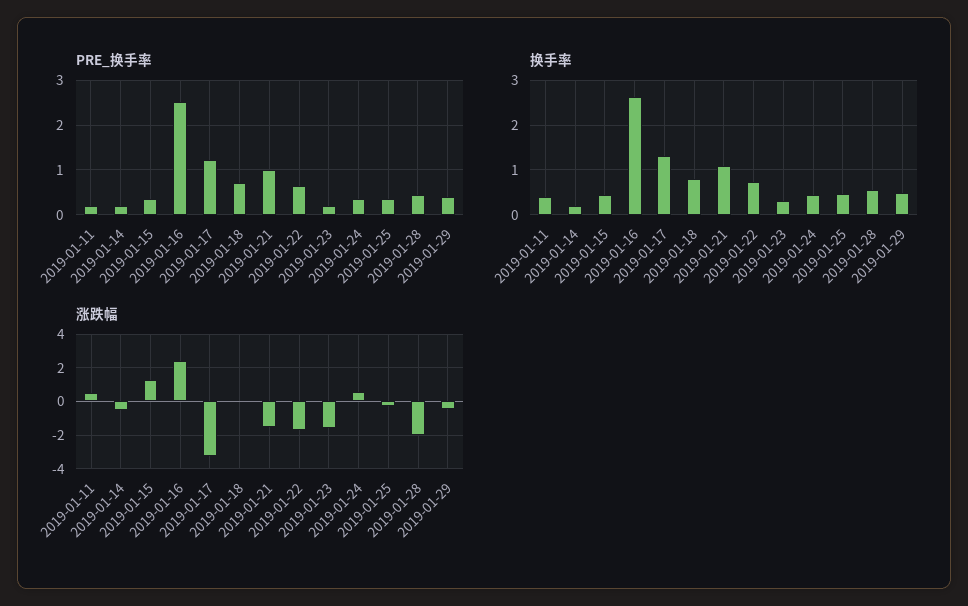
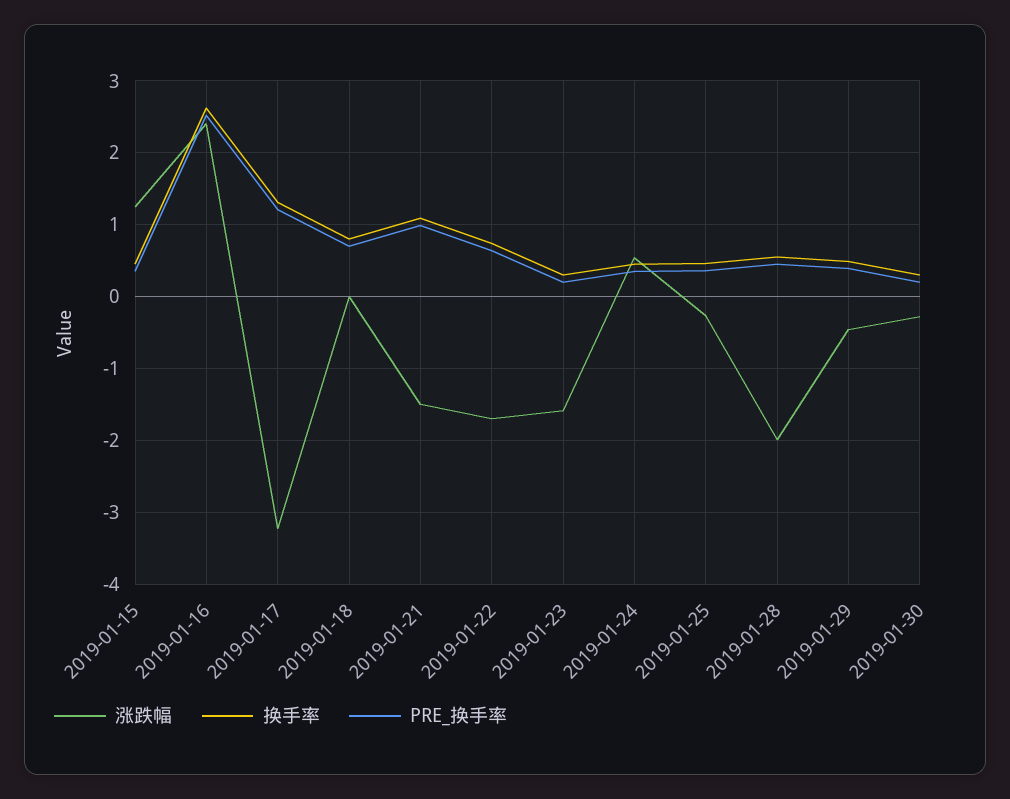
PRE_换手率, 2019-01-11: 0.2 -> none
PRE_换手率, 2019-01-14: 0.2 -> none
换手率, 2019-01-11: 0.4 -> none
换手率, 2019-01-14: 0.2 -> none
涨跌幅, 2019-01-11: 0.5 -> none
涨跌幅, 2019-01-14: -0.5 -> none
涨跌幅, 2019-01-30: none -> -0.3
换手率, 2019-01-30: none -> 0.3
PRE_换手率, 2019-01-30: none -> 0.2

